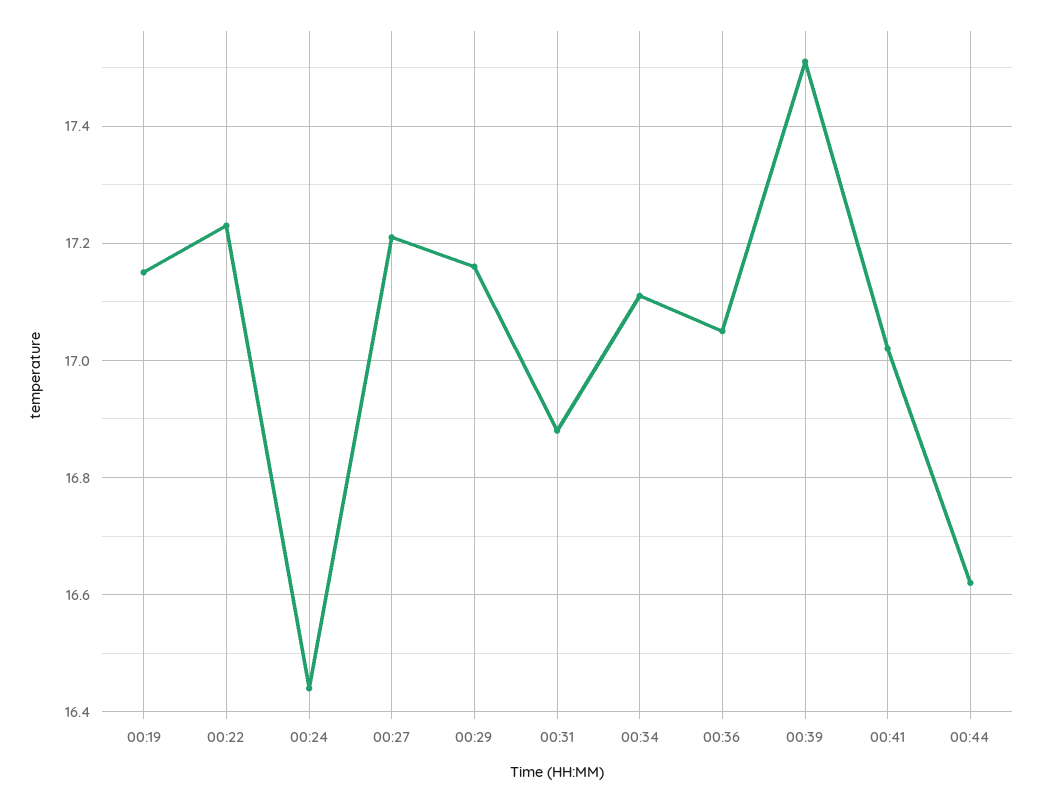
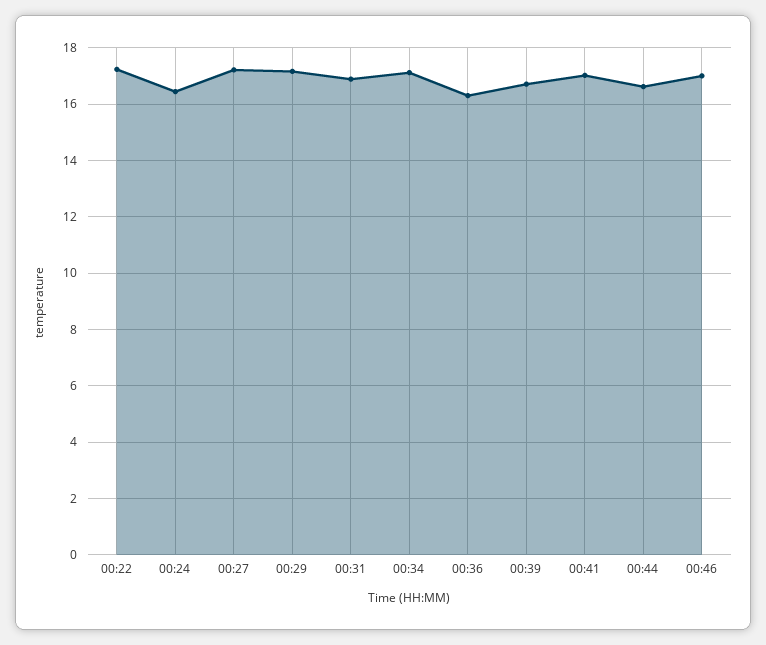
00:19: 17.15 -> none
00:36: 17.05 -> 16.25
00:39: 17.5 -> 16.75
00:46: none -> 17

